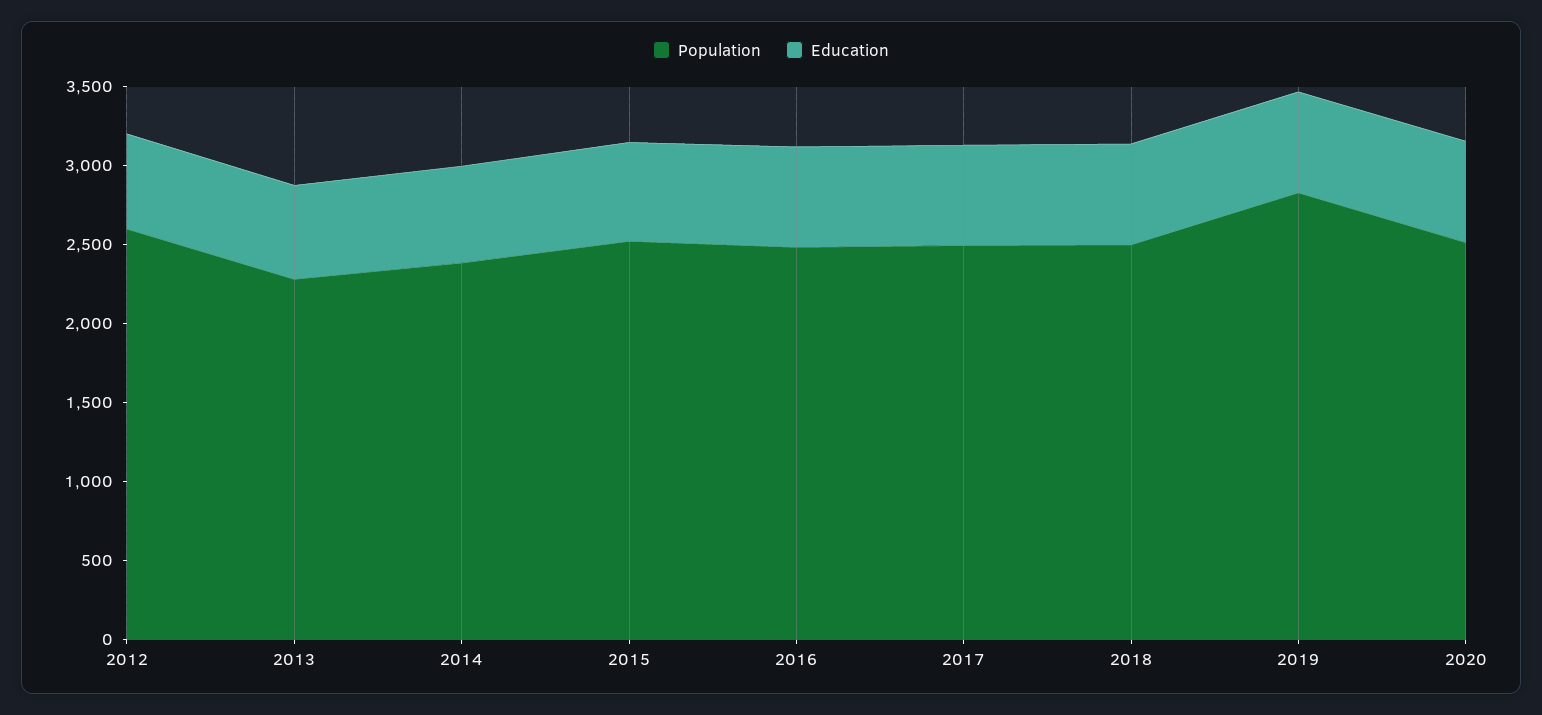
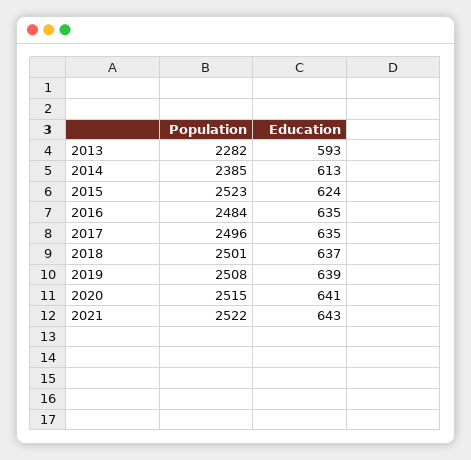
Population, 2012: 2600 -> none
Education, 2012: 600 -> none
Population, 2019: 2800 -> 2508
Population, 2021: none -> 2522
Education, 2021: none -> 643

